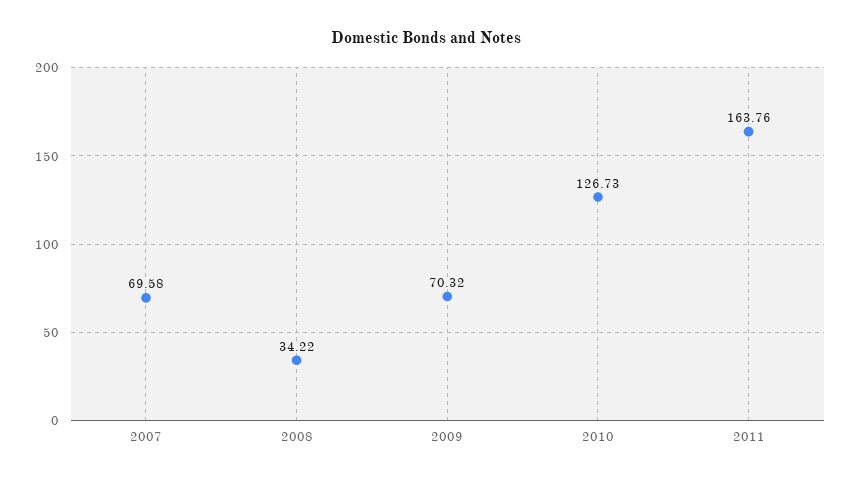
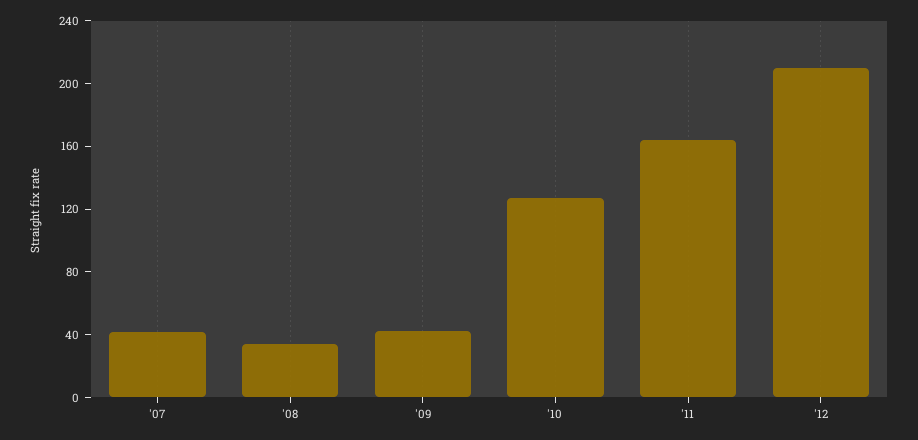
2007: 69.58 -> 40
2009: 70.32 -> 40
'12: none -> 210

